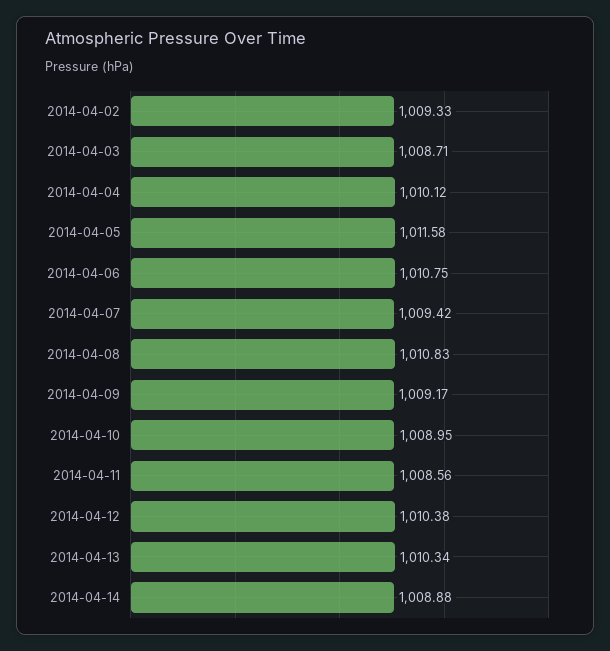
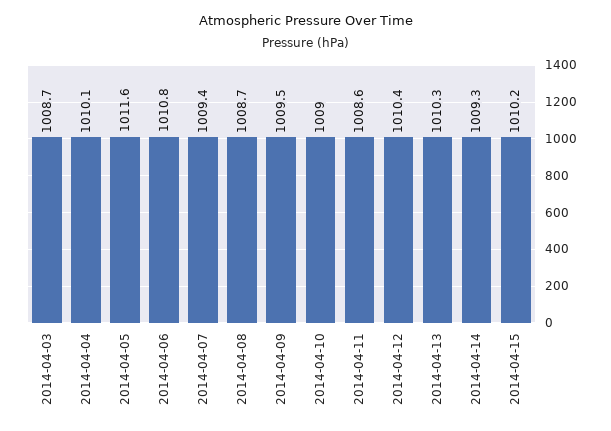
2014-04-02: 1009.33 -> none
2014-04-08: 1010.83 -> 1008.7
2014-04-09: 1009.17 -> 1009.5
2014-04-14: 1008.88 -> 1009.3
2014-04-15: none -> 1010.2

